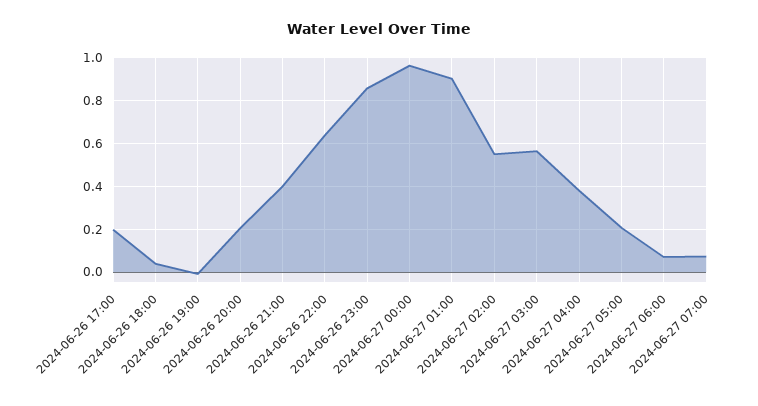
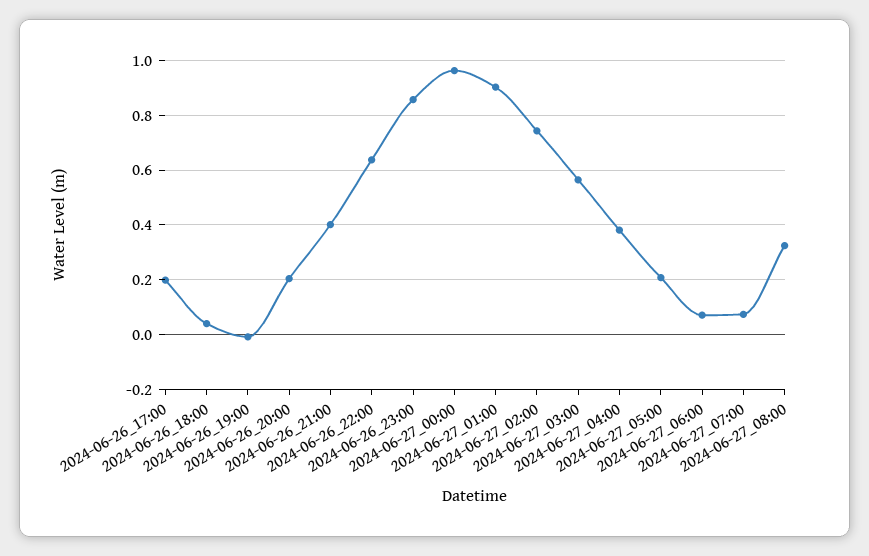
2024-06-27 02:00: 0.55 -> 0.75
2024-06-27_08:00: none -> 0.325

